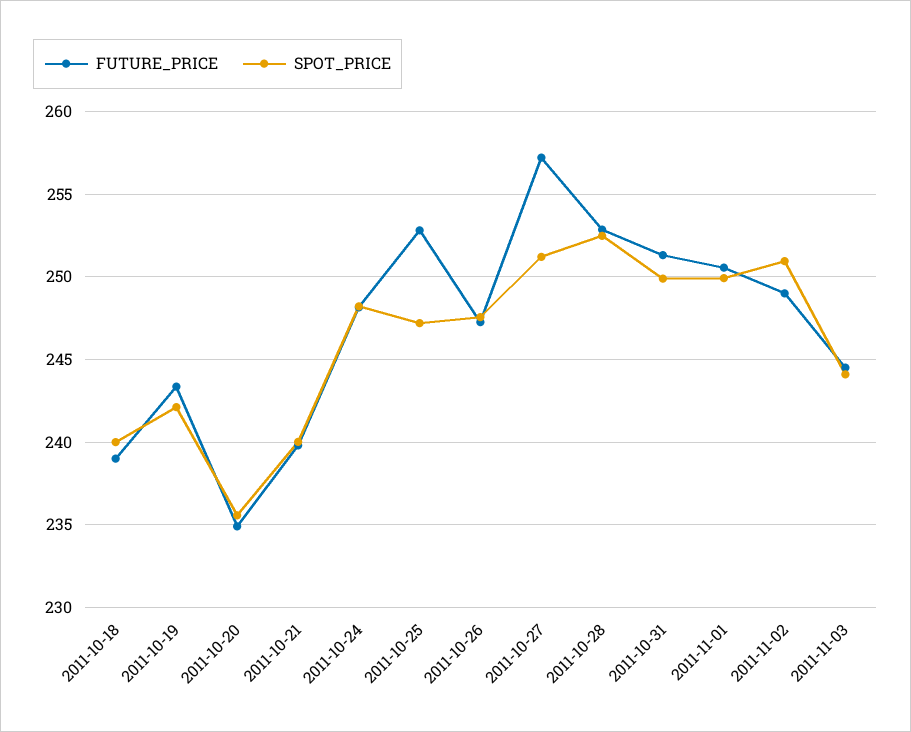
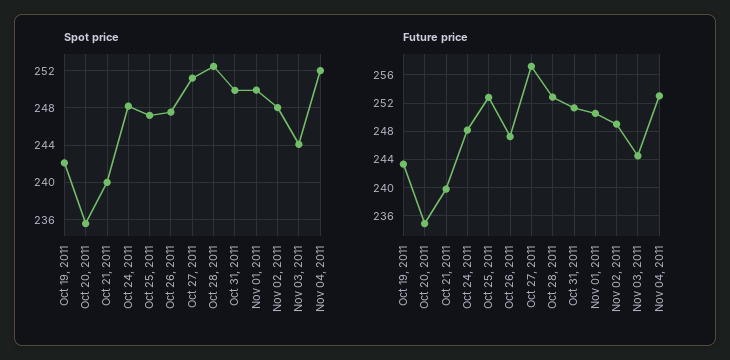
FUTURE_PRICE, 2011-10-18: 239 -> none
SPOT_PRICE, 2011-10-18: 240 -> none
SPOT_PRICE, 2011-11-02: 251 -> 248
SPOT_PRICE, Nov 04, 2011: none -> 252
FUTURE_PRICE, Nov 04, 2011: none -> 253

